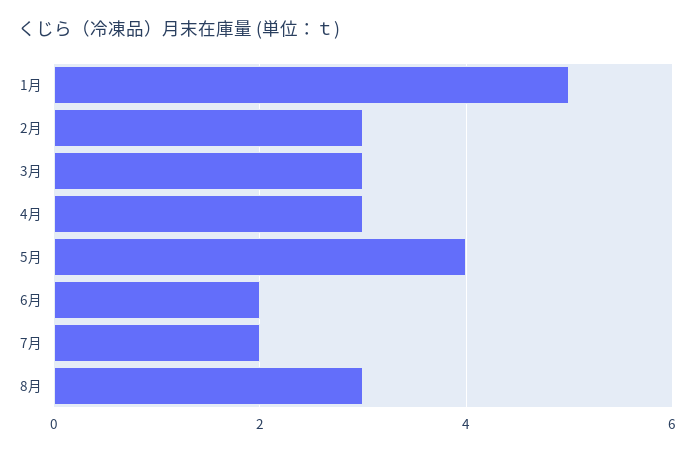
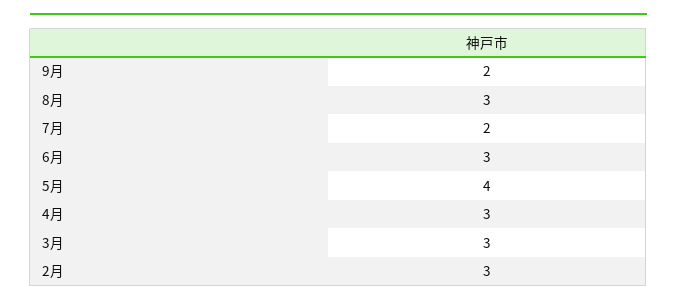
1月: 5 -> none
6月: 2 -> 3
9月: none -> 2

